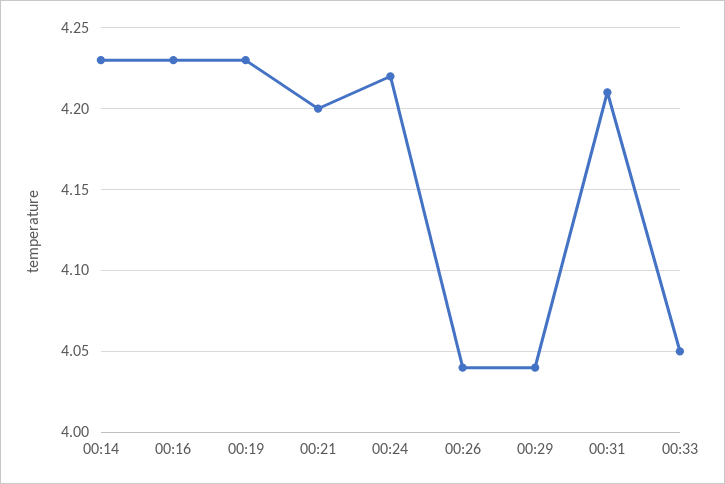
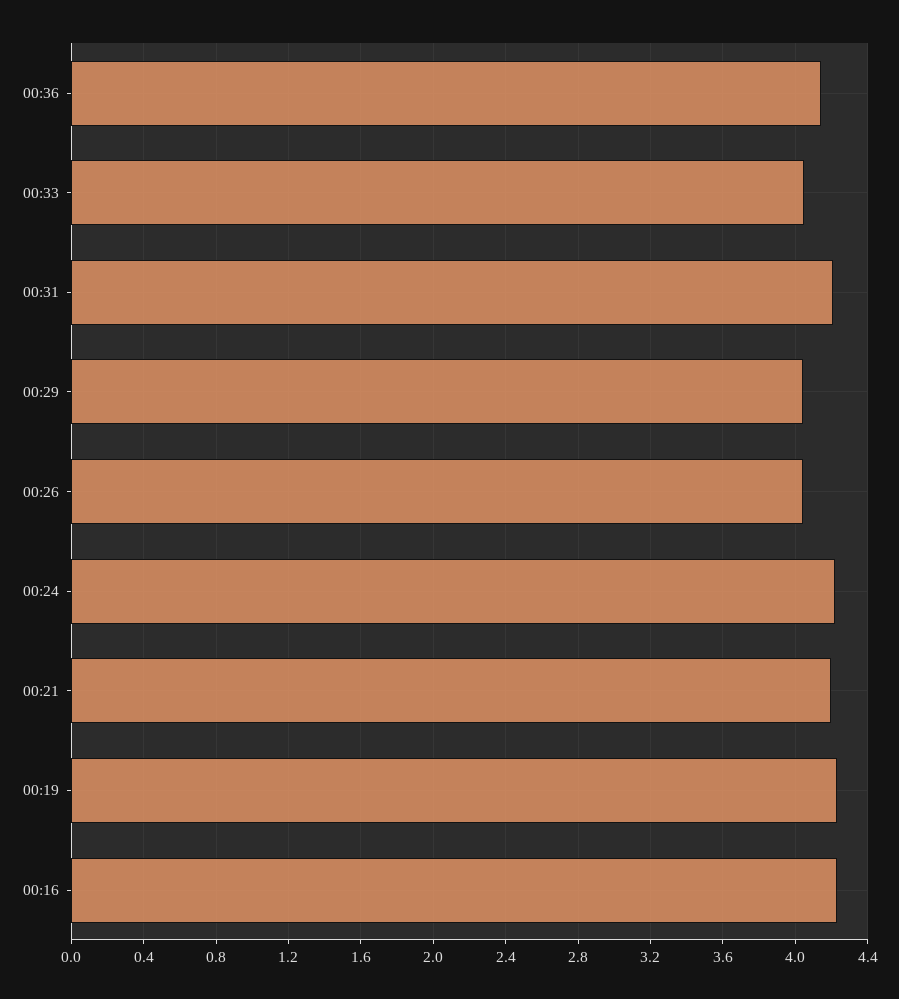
00:14: 4.23 -> none
00:36: none -> 4.15

